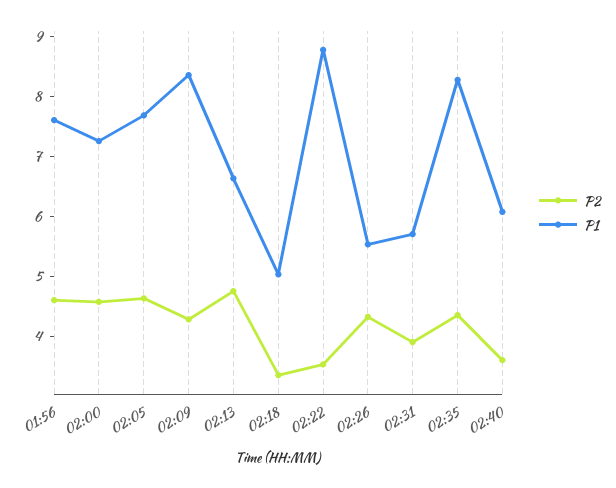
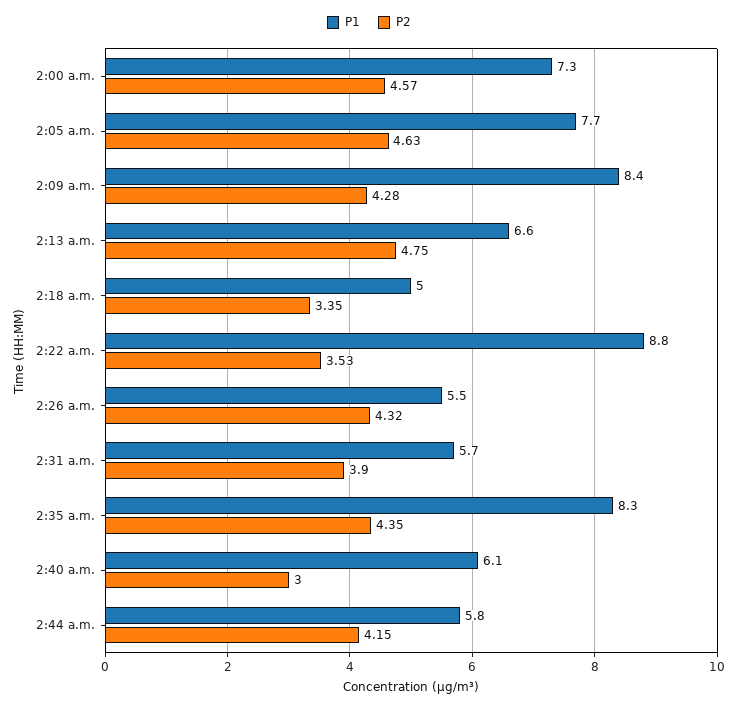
P2, 01:56: 4.6 -> none
P1, 01:56: 7.6 -> none
P2, 02:40: 3.6 -> 3
P1, 2:44 a.m.: none -> 5.8
P2, 2:44 a.m.: none -> 4.15

